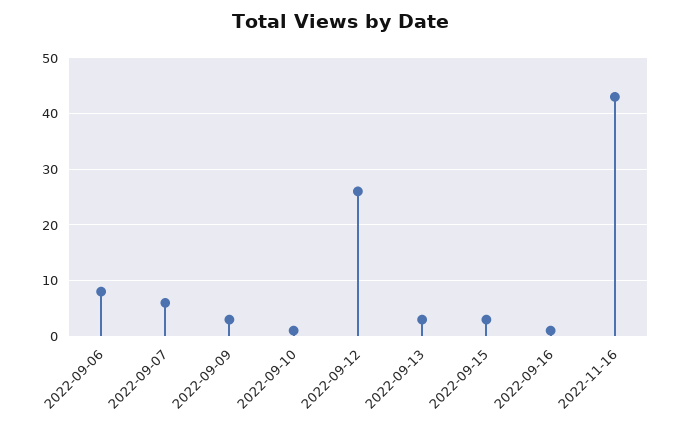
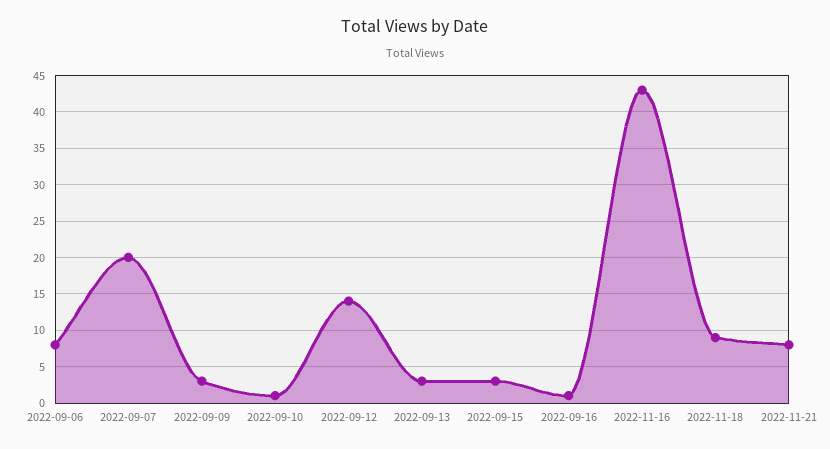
2022-09-07: 5 -> 20
2022-09-12: 25 -> 14
2022-11-18: none -> 9
2022-11-21: none -> 8

